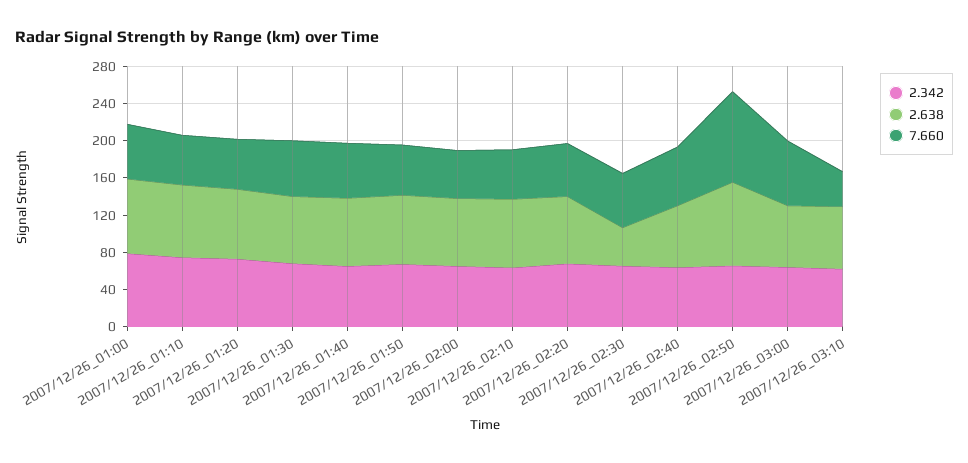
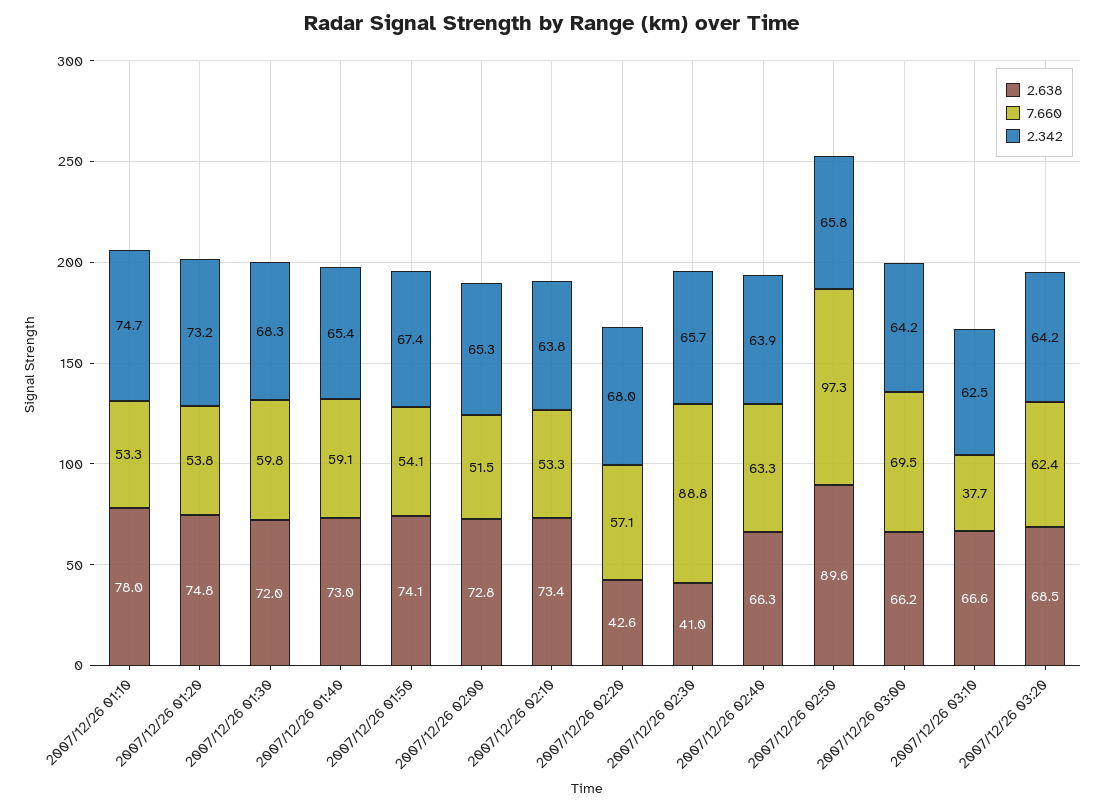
2.342, 2007/12/26_01:00: 80 -> none
2.638, 2007/12/26_01:00: 80 -> none
7.660, 2007/12/26_01:00: 60 -> none
2.638, 2007/12/26_02:20: 70 -> 42.6
7.660, 2007/12/26_02:30: 60 -> 88.8
2.638, 2007/12/26 03:20: none -> 68.5
7.660, 2007/12/26 03:20: none -> 62.4
2.342, 2007/12/26 03:20: none -> 64.2

